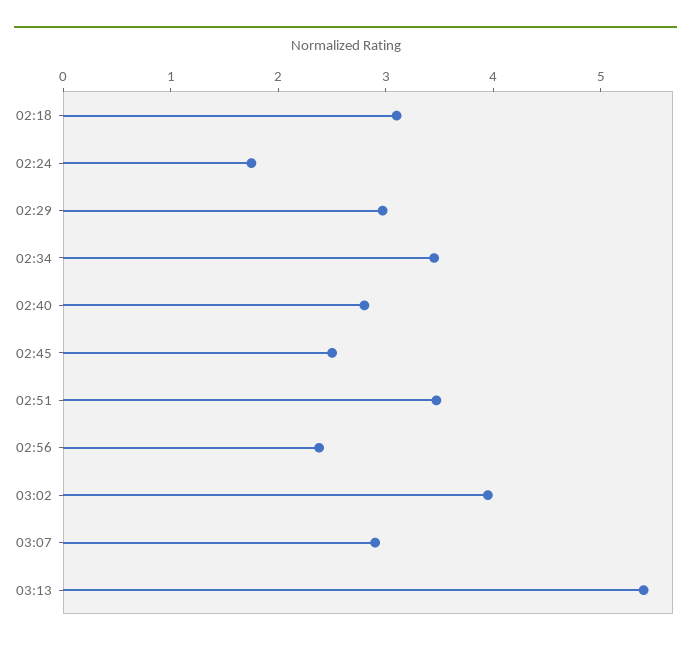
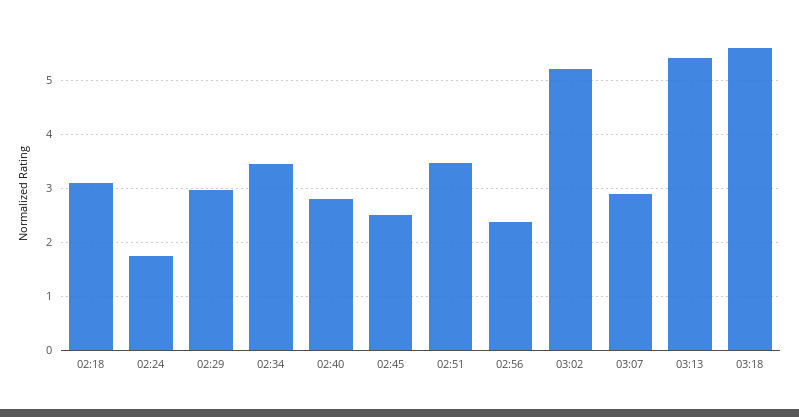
03:02: 4 -> 5.2
03:18: none -> 5.6

